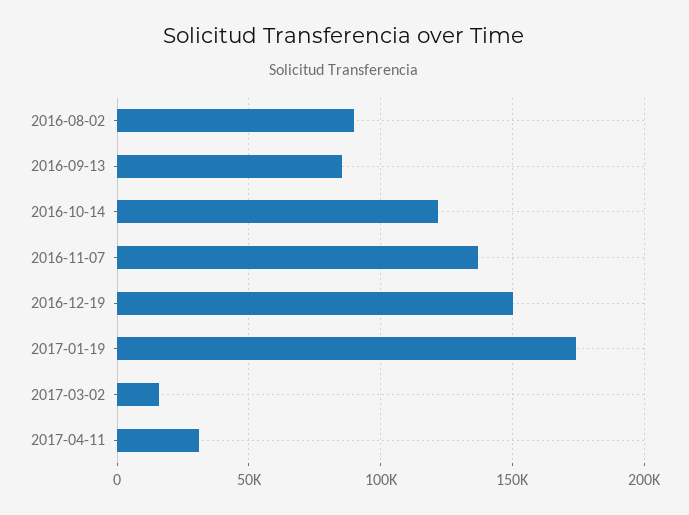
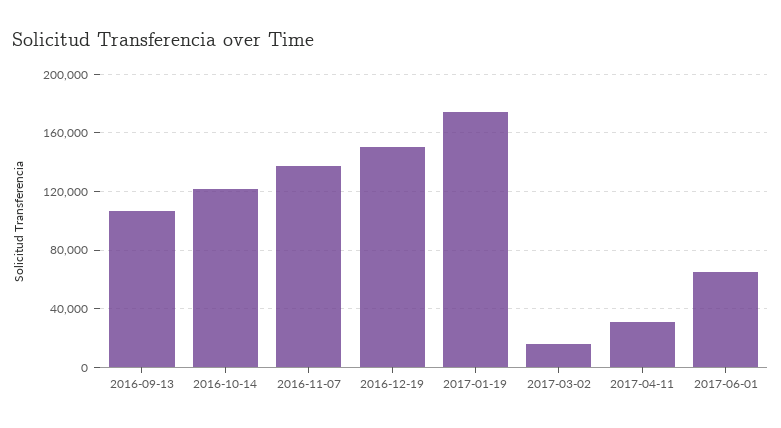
2016-08-02: 90000 -> none
2016-09-13: 85000 -> 105000
2017-06-01: none -> 65000

